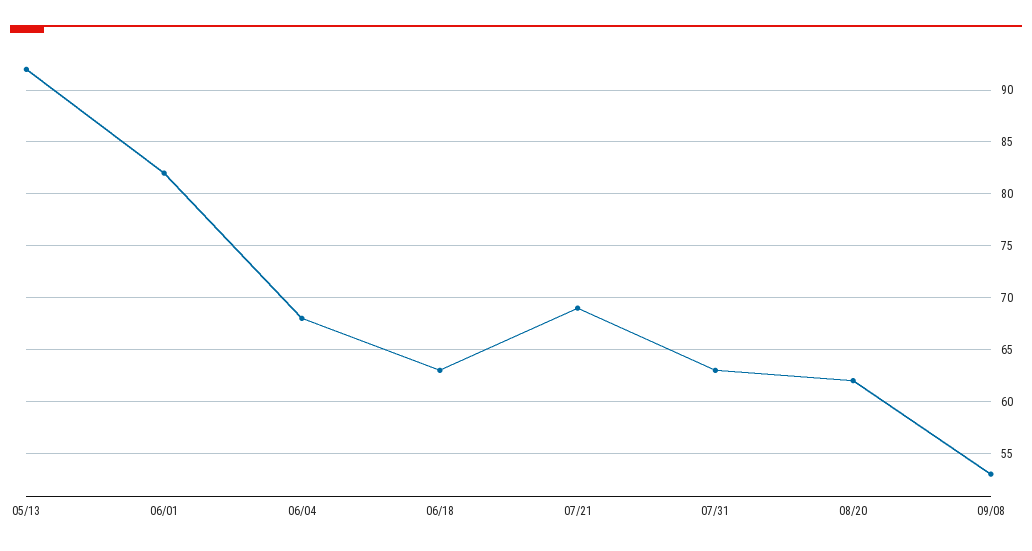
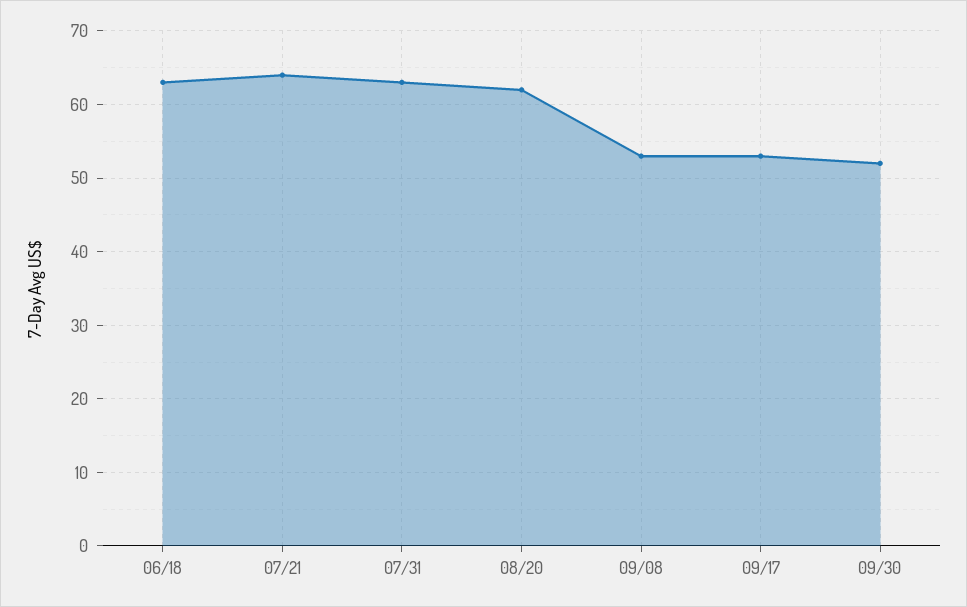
05/13: 92 -> none
06/01: 82 -> none
06/04: 68 -> none
07/21: 69 -> 64
09/17: none -> 53
09/30: none -> 52

